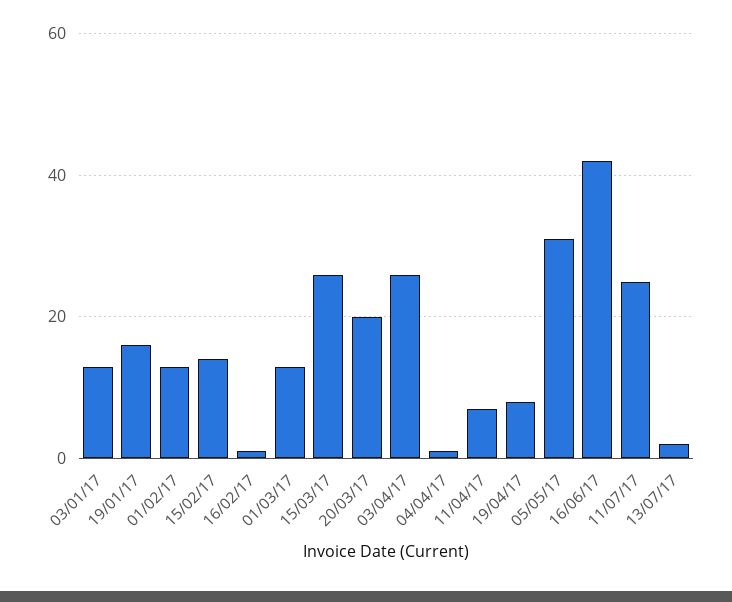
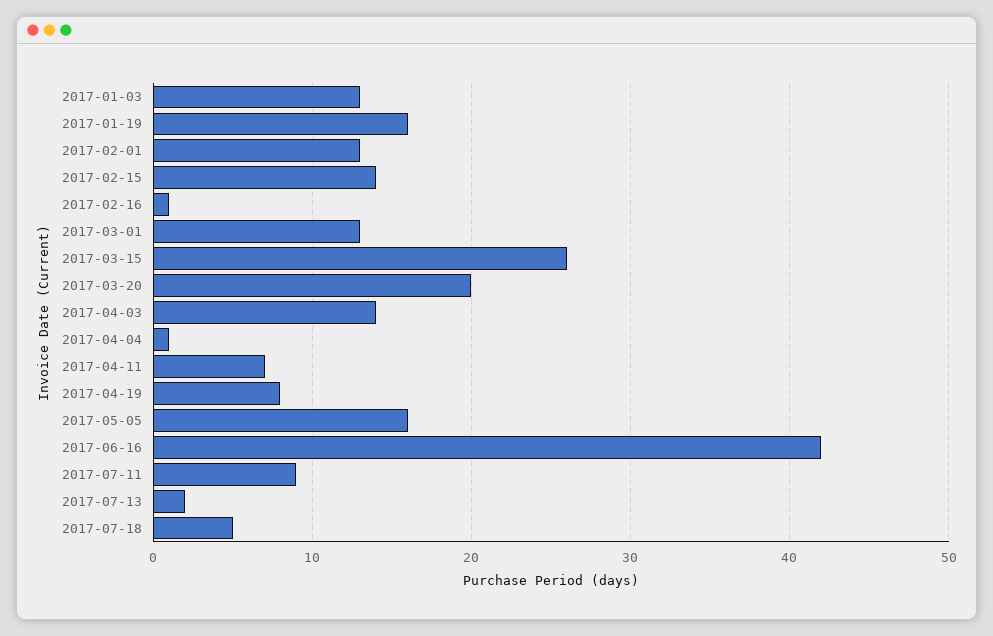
03/04/17: 25 -> 14
05/05/17: 30 -> 16
11/07/17: 25 -> 9
2017-07-18: none -> 5

